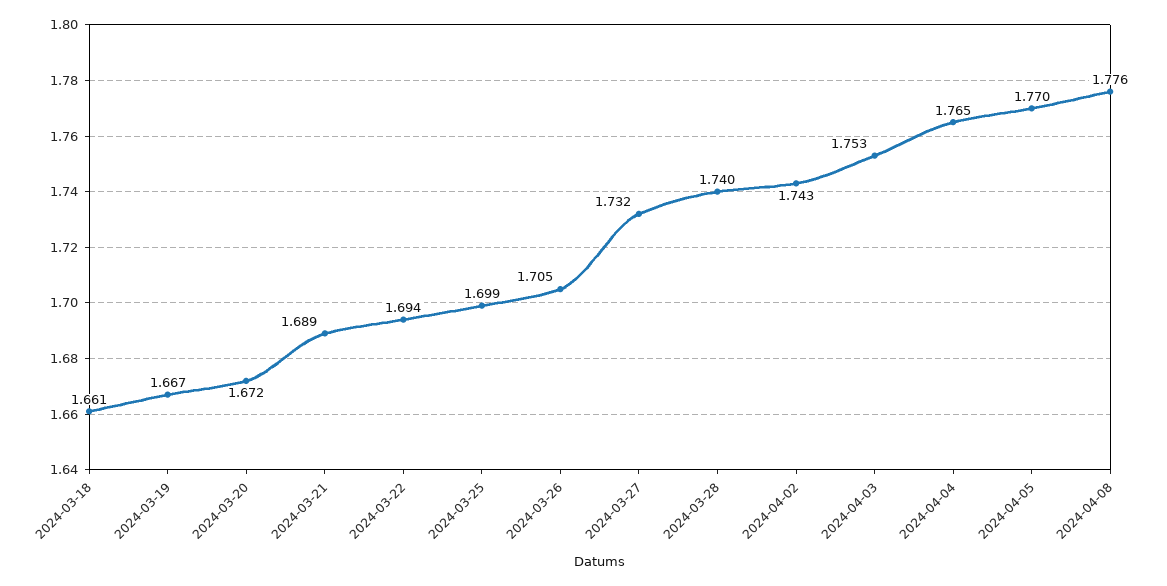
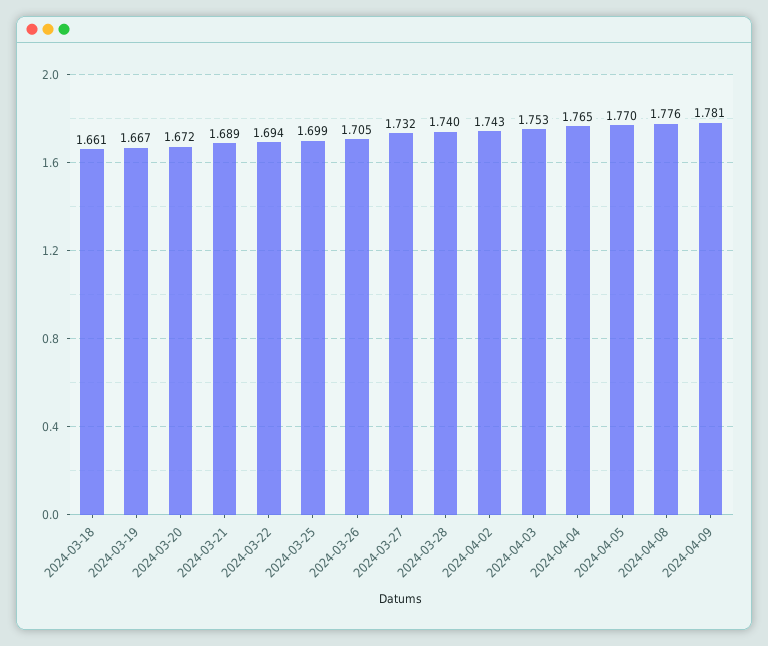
2024-04-09: none -> 1.781

